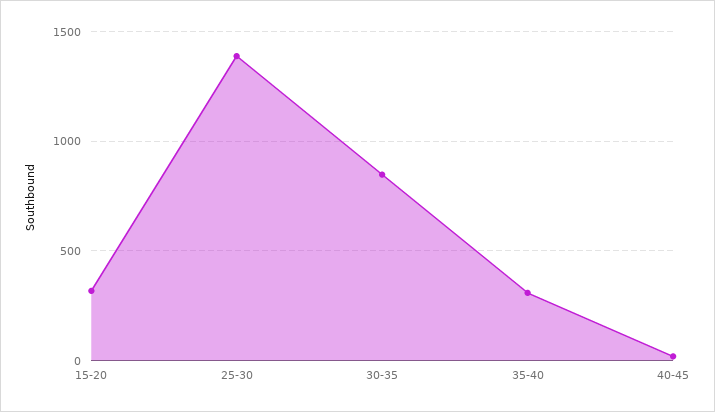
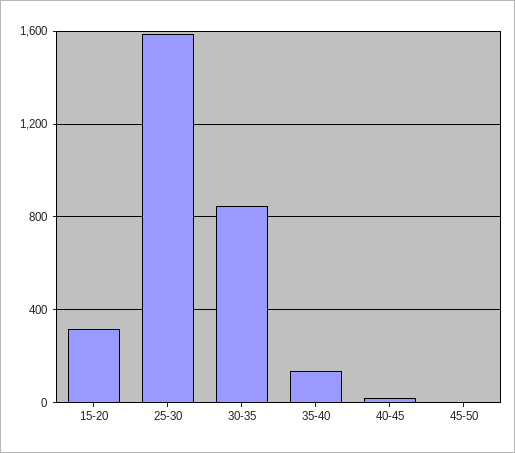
25-30: 1400 -> 1600
35-40: 300 -> 150
45-50: none -> 0

